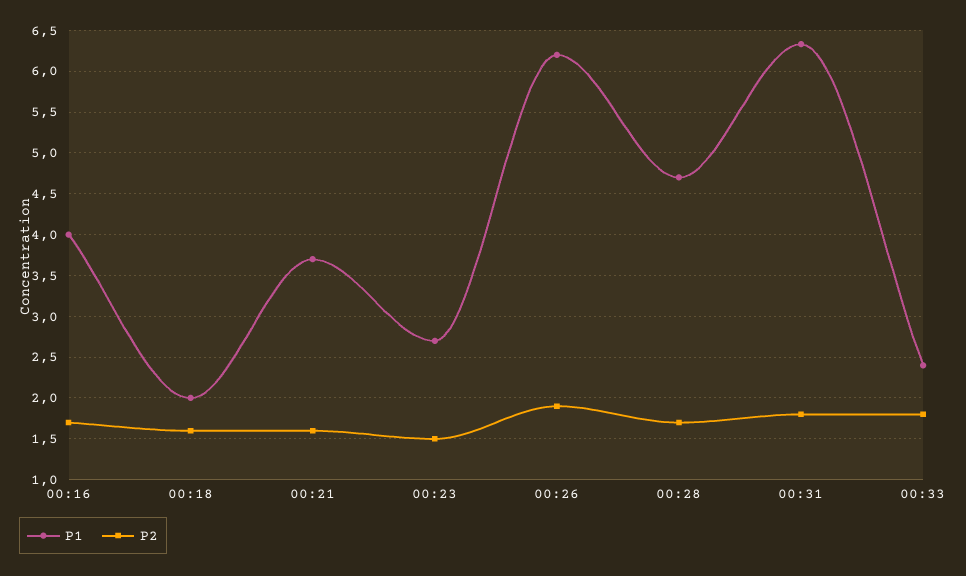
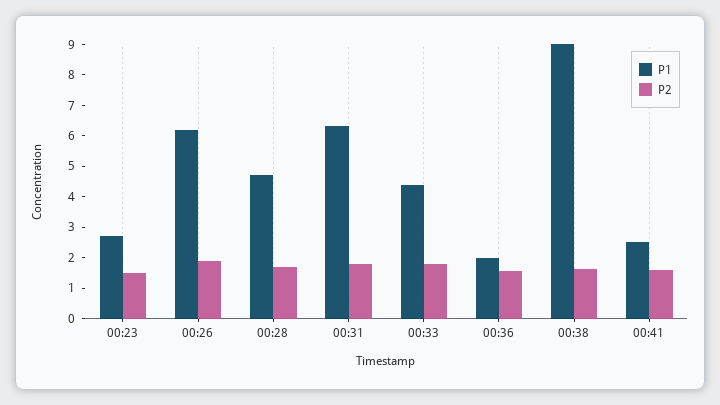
P1, 00:16: 4 -> none
P2, 00:16: 1.7 -> none
P1, 00:18: 2 -> none
P2, 00:18: 1.6 -> none
P1, 00:21: 3.7 -> none
P2, 00:21: 1.6 -> none
P1, 00:33: 2.4 -> 4.5
P1, 00:36: none -> 2
P2, 00:36: none -> 1.5
P1, 00:38: none -> 9
P2, 00:38: none -> 1.5
P1, 00:41: none -> 2.5
P2, 00:41: none -> 1.5

